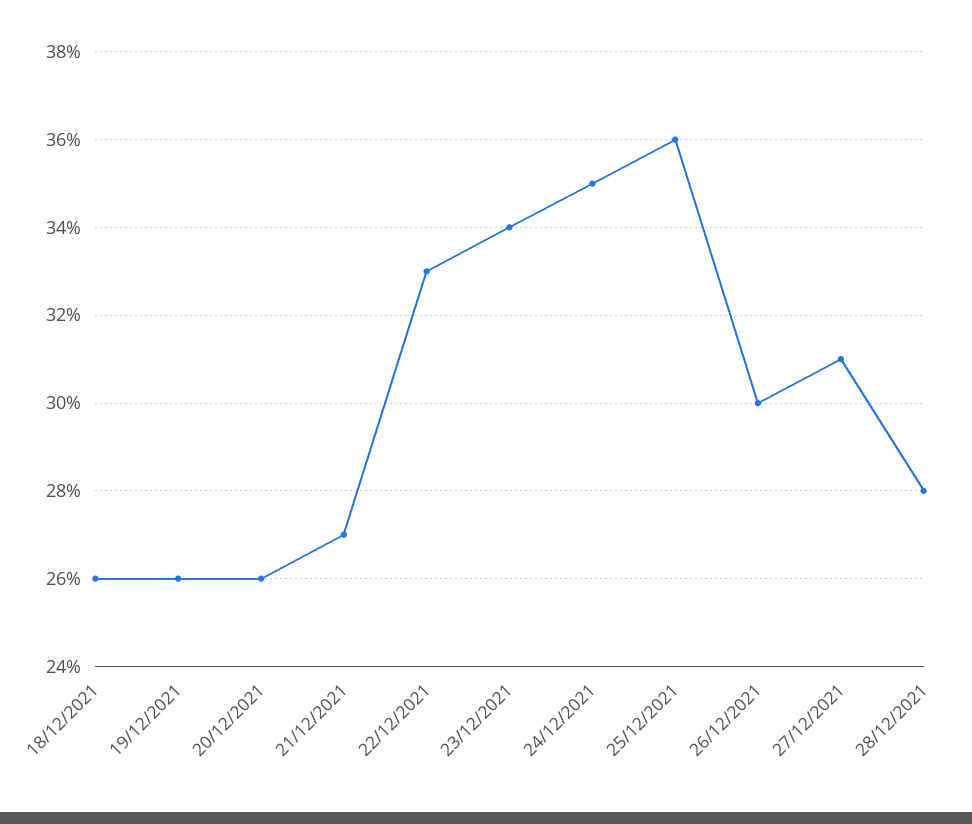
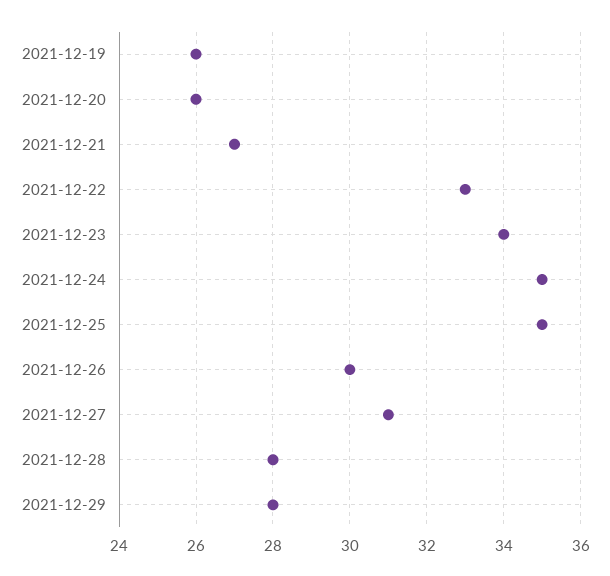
18/12/2021: 26 -> none
25/12/2021: 36 -> 35
2021-12-29: none -> 28

